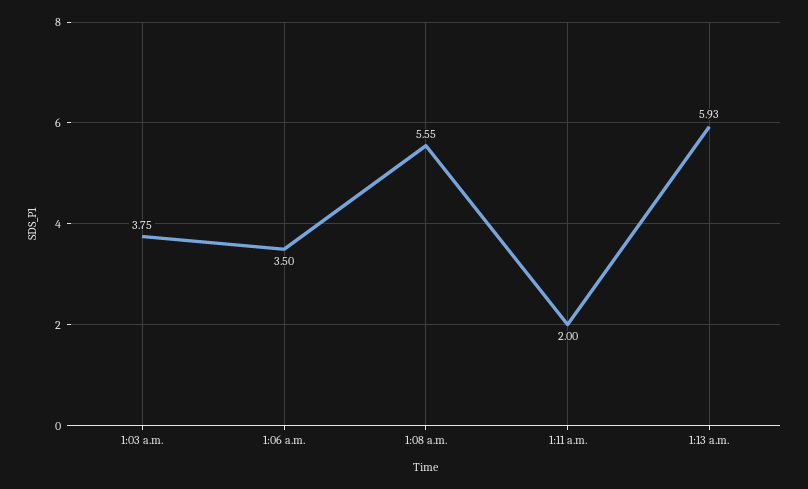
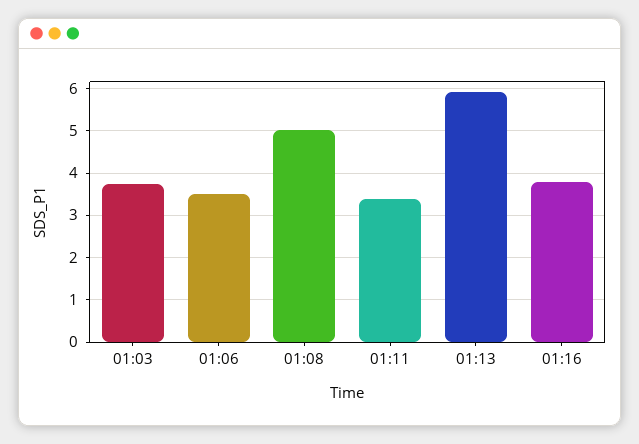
1:08 a.m.: 5.55 -> 5
1:11 a.m.: 2 -> 3.4
01:16: none -> 3.8

